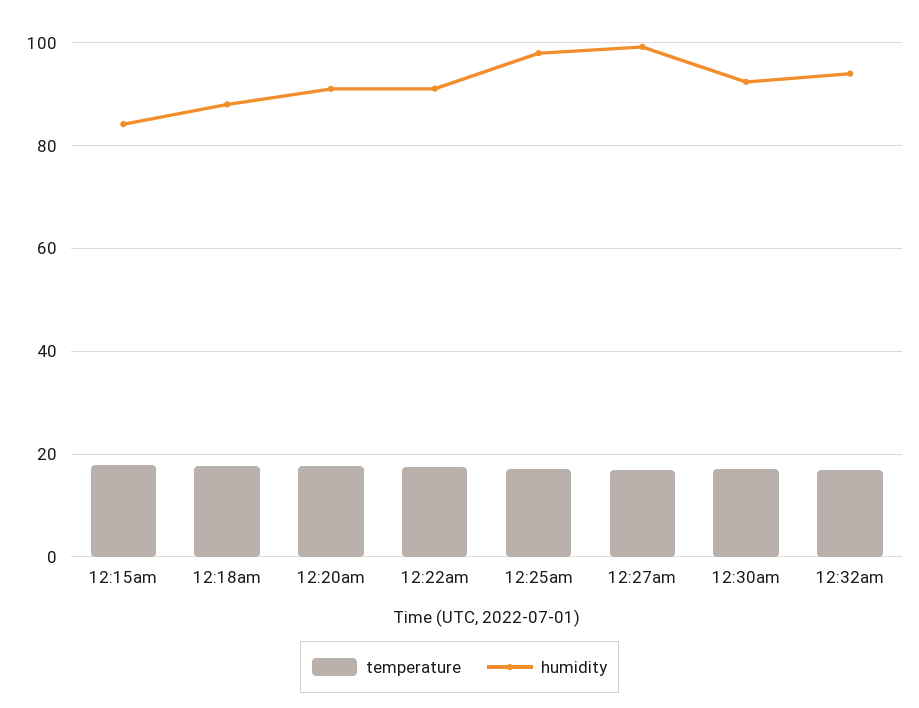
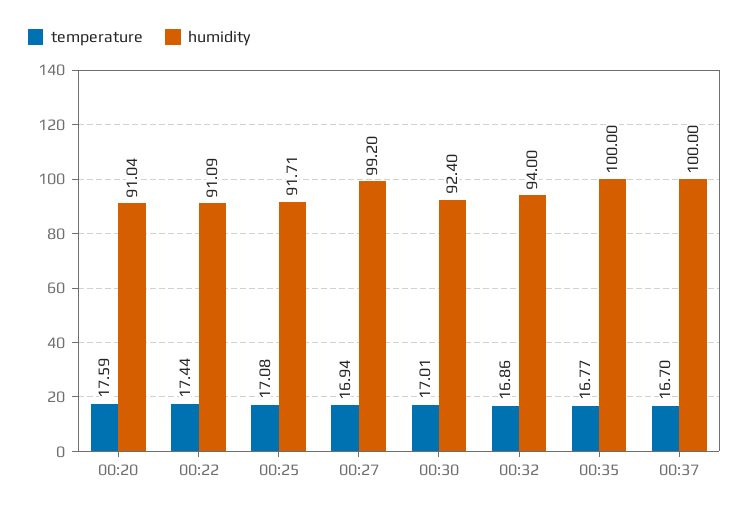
temperature, 12:15am: 18 -> none
humidity, 12:15am: 84 -> none
temperature, 12:18am: 18 -> none
humidity, 12:18am: 88 -> none
humidity, 12:25am: 98 -> 91.71
temperature, 00:35: none -> 16.77
humidity, 00:35: none -> 100
temperature, 00:37: none -> 16.7
humidity, 00:37: none -> 100

